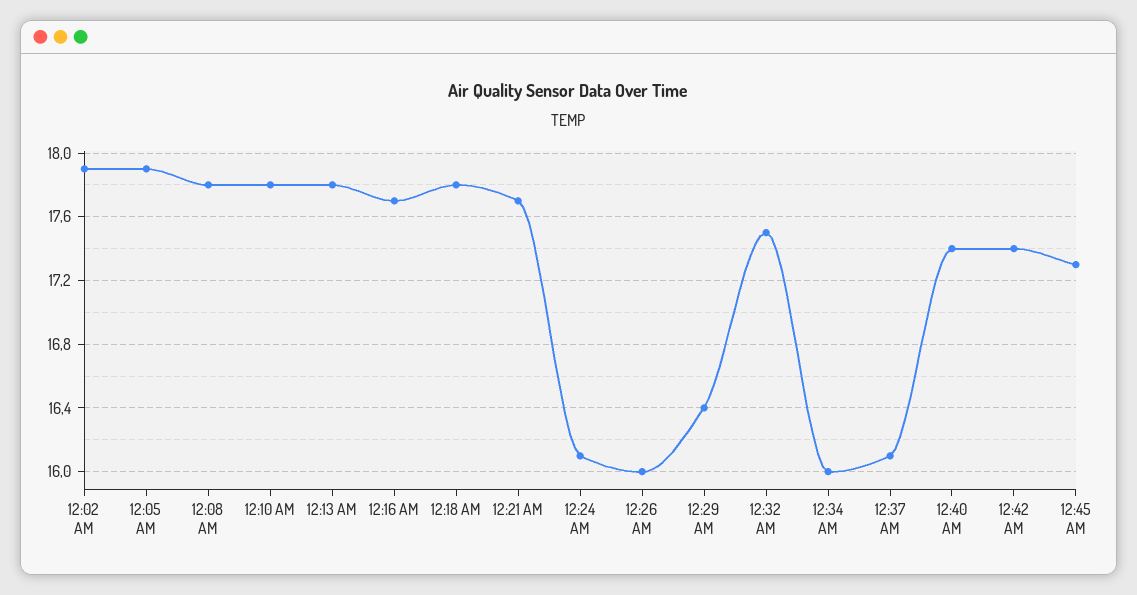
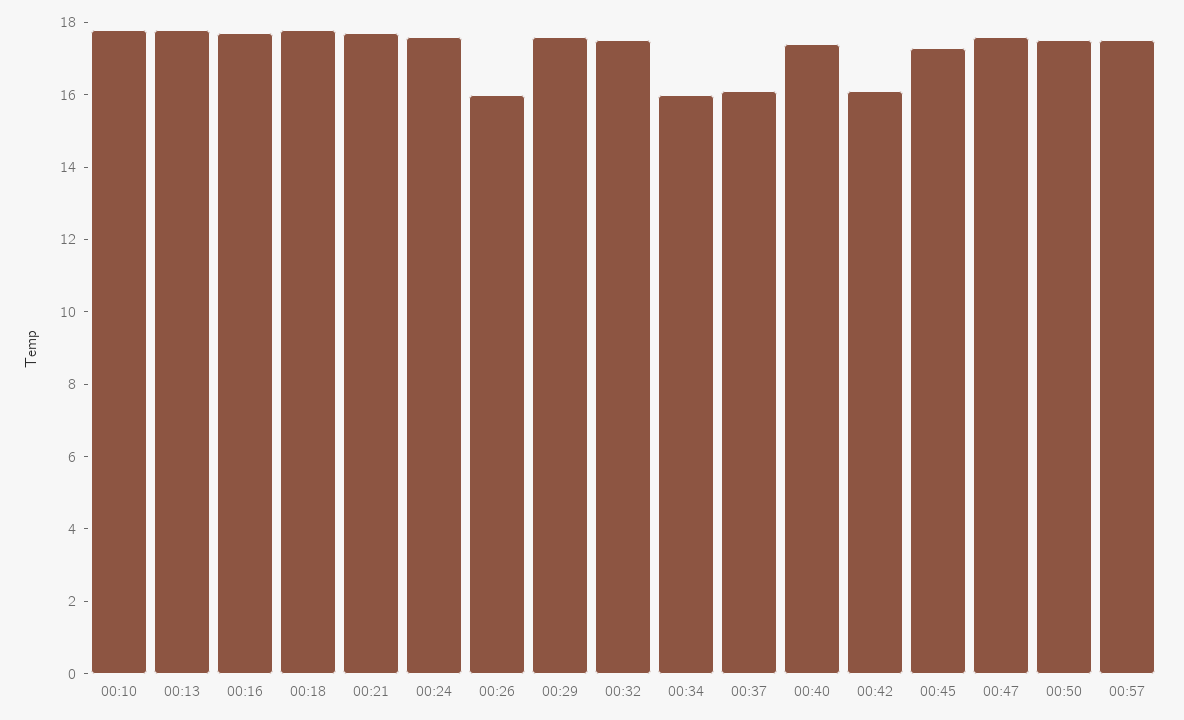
12:02 AM: 17.9 -> none
12:05 AM: 17.9 -> none
12:08 AM: 17.8 -> none
12:24 AM: 16.1 -> 17.5
12:29 AM: 16.4 -> 17.5
12:42 AM: 17.4 -> 16
00:47: none -> 17.5
00:50: none -> 17.5
00:57: none -> 17.5

